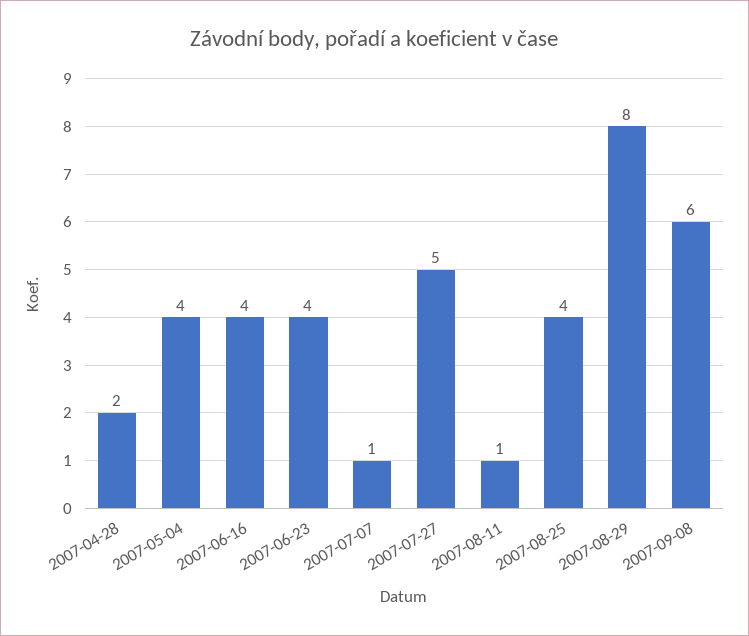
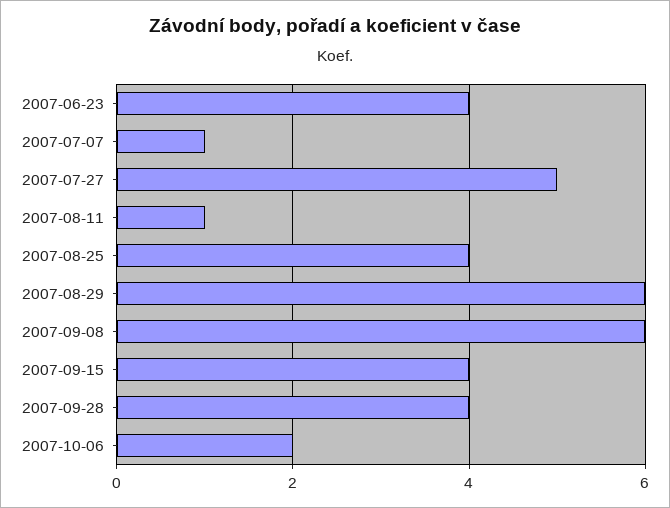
2007-04-28: 2 -> none
2007-05-04: 4 -> none
2007-06-16: 4 -> none
2007-08-29: 8 -> 6
2007-09-15: none -> 4
2007-09-28: none -> 4
2007-10-06: none -> 2

